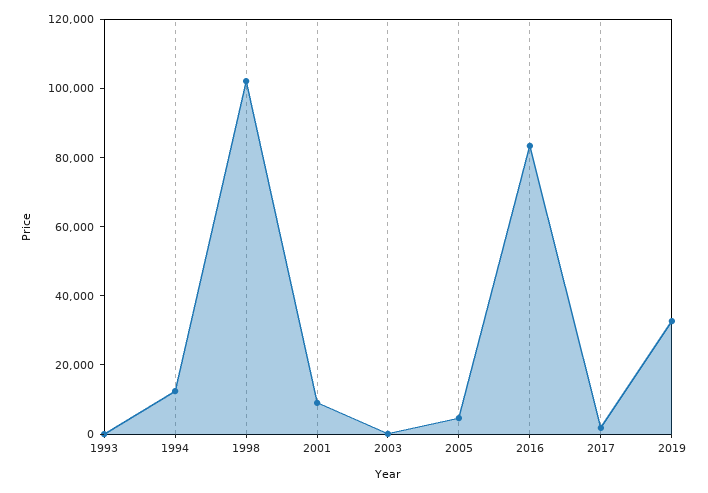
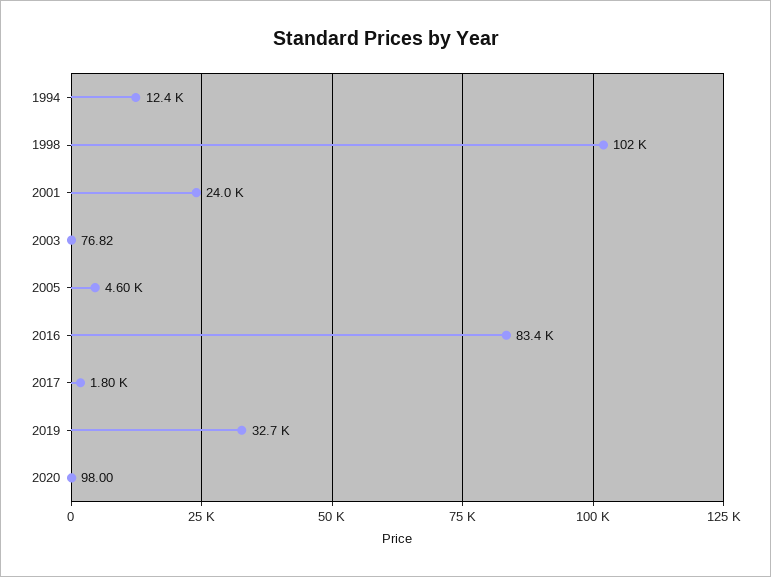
1993: 0 -> none
2001: 10000 -> 24000
2020: none -> 98

